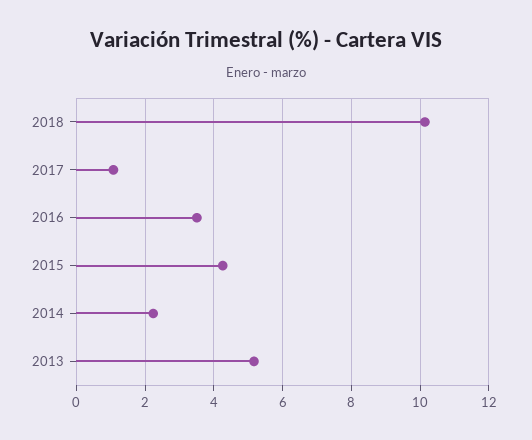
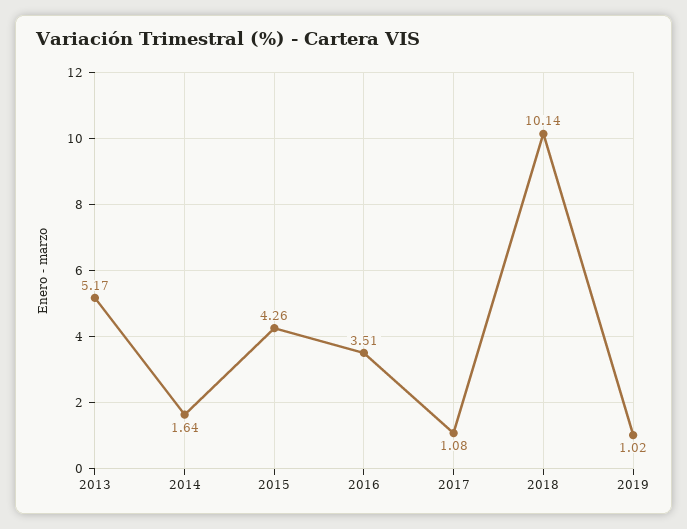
2014: 2.2 -> 1.64
2019: none -> 1.02

